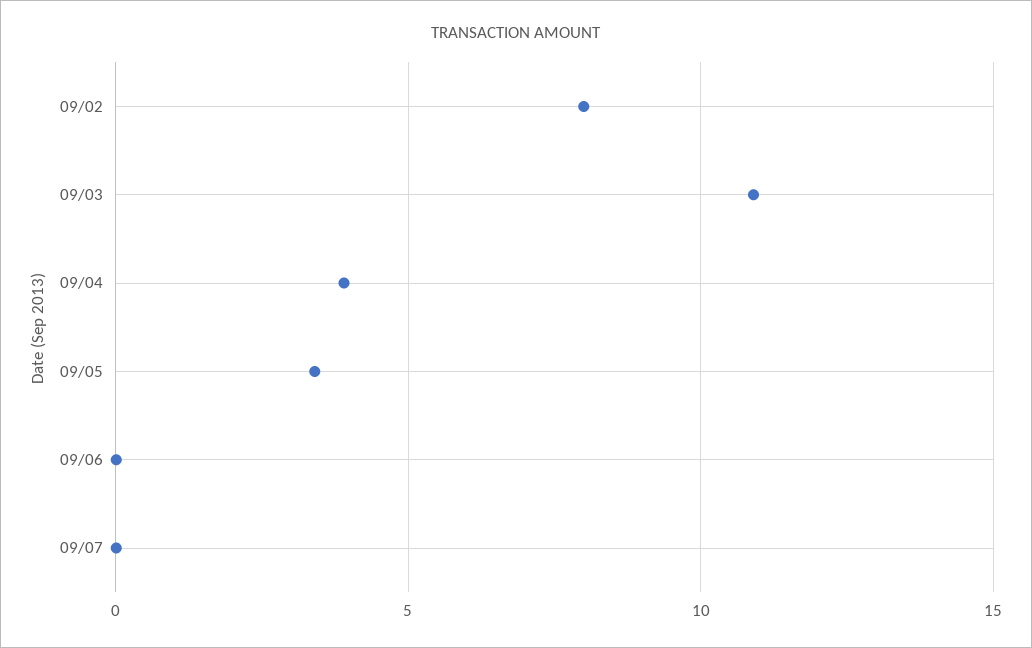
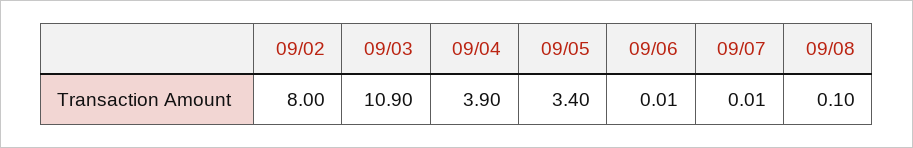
09/08: none -> 0.1

